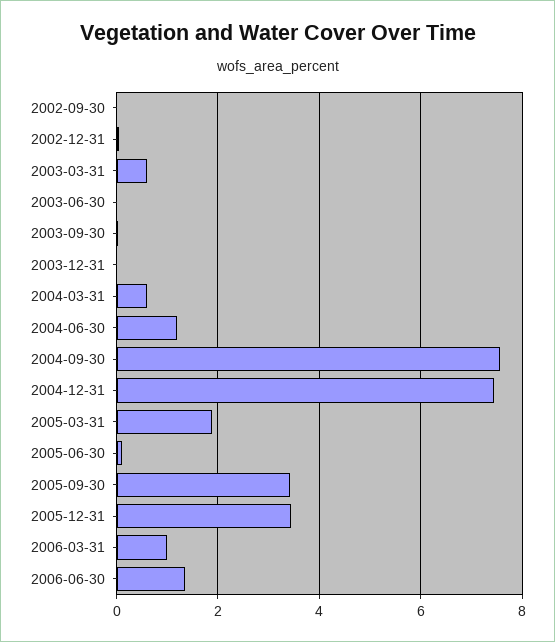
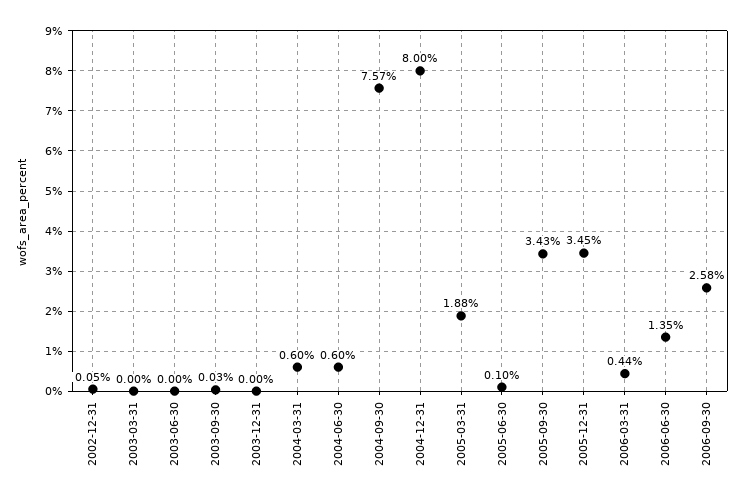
2002-09-30: 0 -> none
2003-03-31: 0.6 -> 0
2004-06-30: 1.2 -> 0.6
2004-12-31: 7.4 -> 8
2006-03-31: 1 -> 0.44
2006-09-30: none -> 2.58

